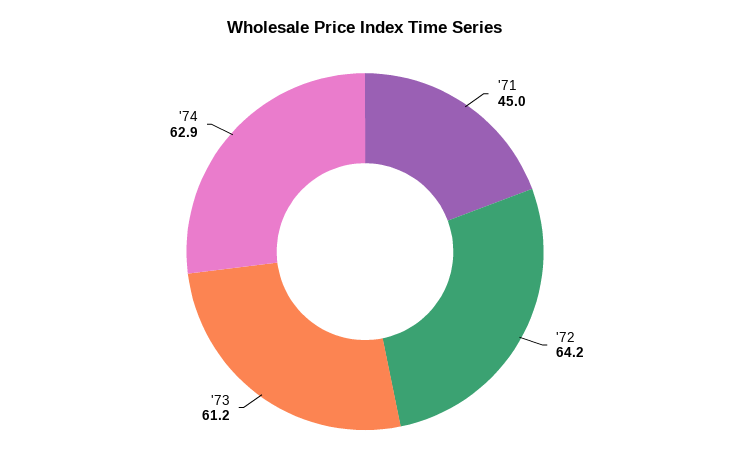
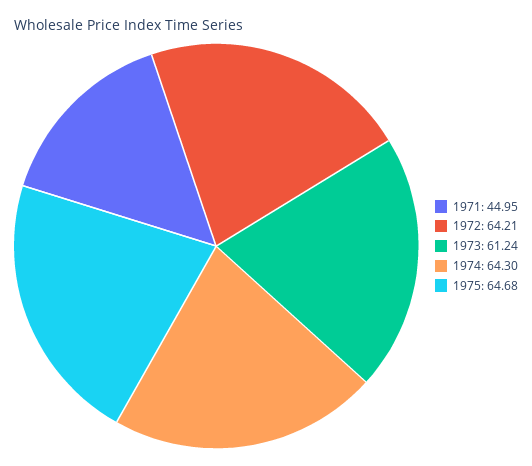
'74: 62.9 -> 64.3
1975: none -> 64.68

